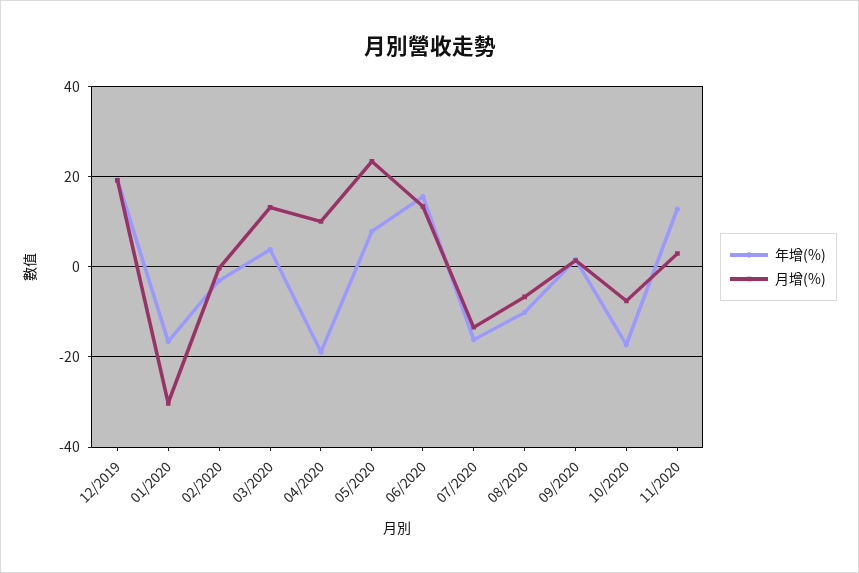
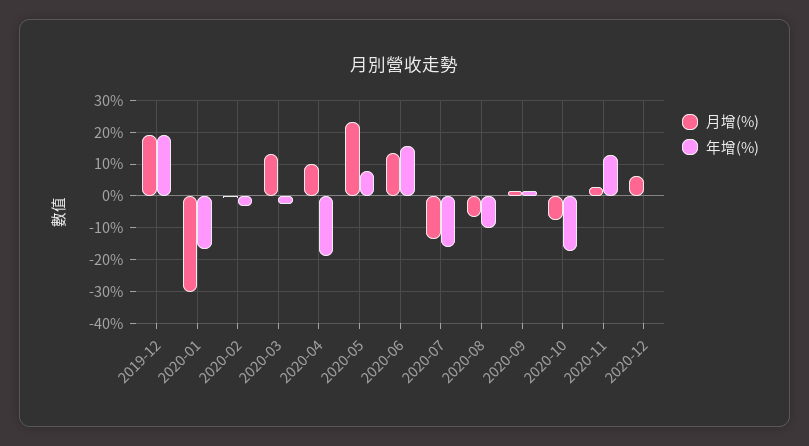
年增(%), 03/2020: 4 -> -2
月增(%), 2020-12: none -> 6
年增(%), 2020-12: none -> 0

